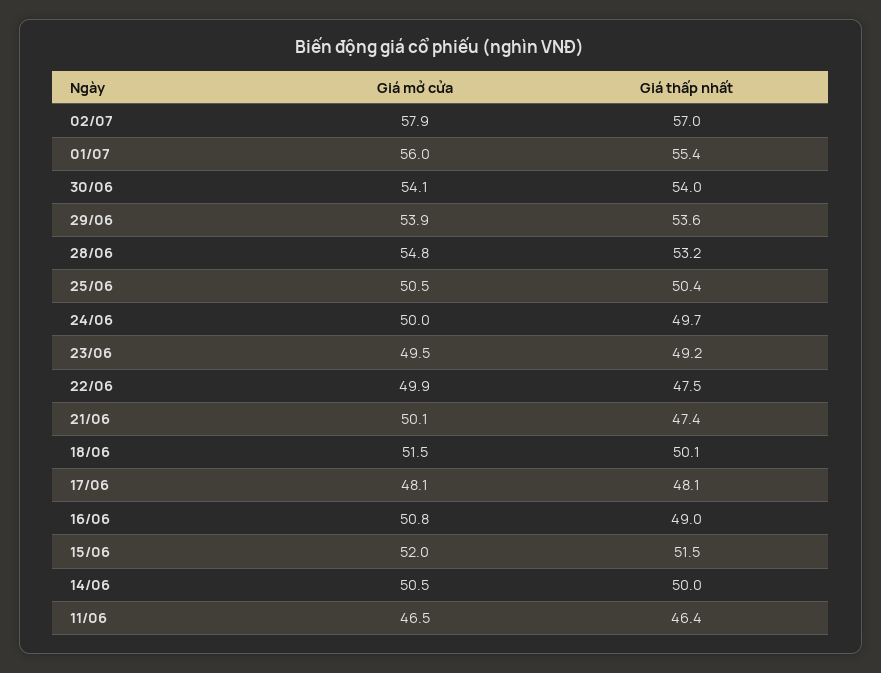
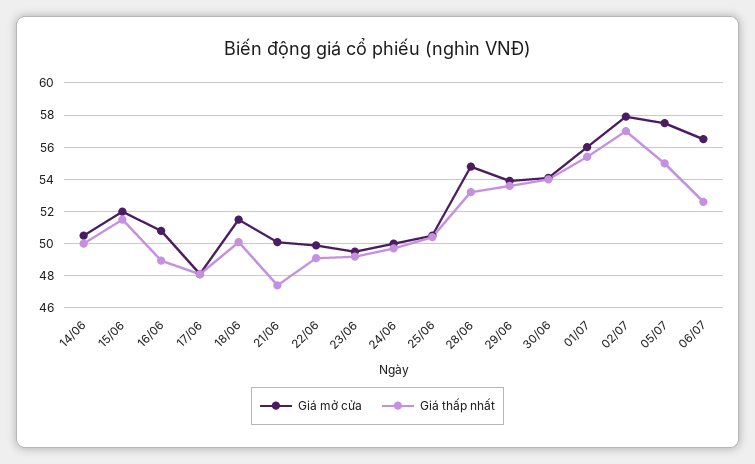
Giá thấp nhất, 22/06: 47.5 -> 49
Giá mở cửa, 11/06: 46.5 -> none
Giá thấp nhất, 11/06: 46.4 -> none
Giá mở cửa, 05/07: none -> 57.5
Giá thấp nhất, 05/07: none -> 55
Giá mở cửa, 06/07: none -> 56.5
Giá thấp nhất, 06/07: none -> 52.5

